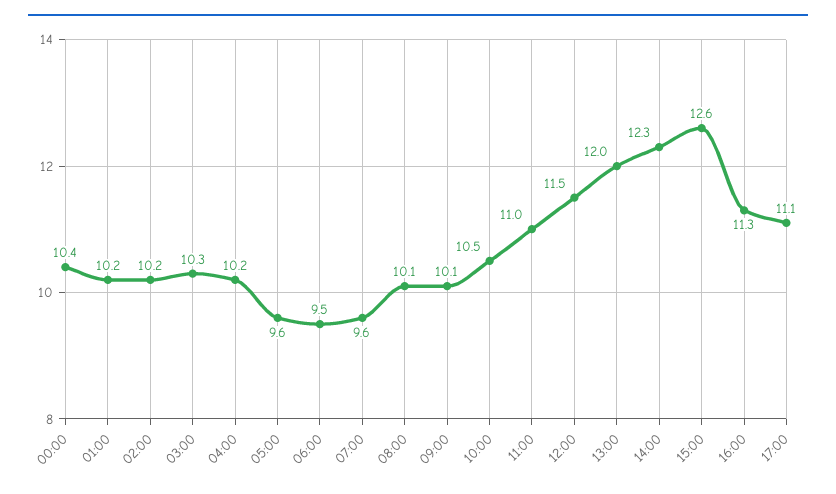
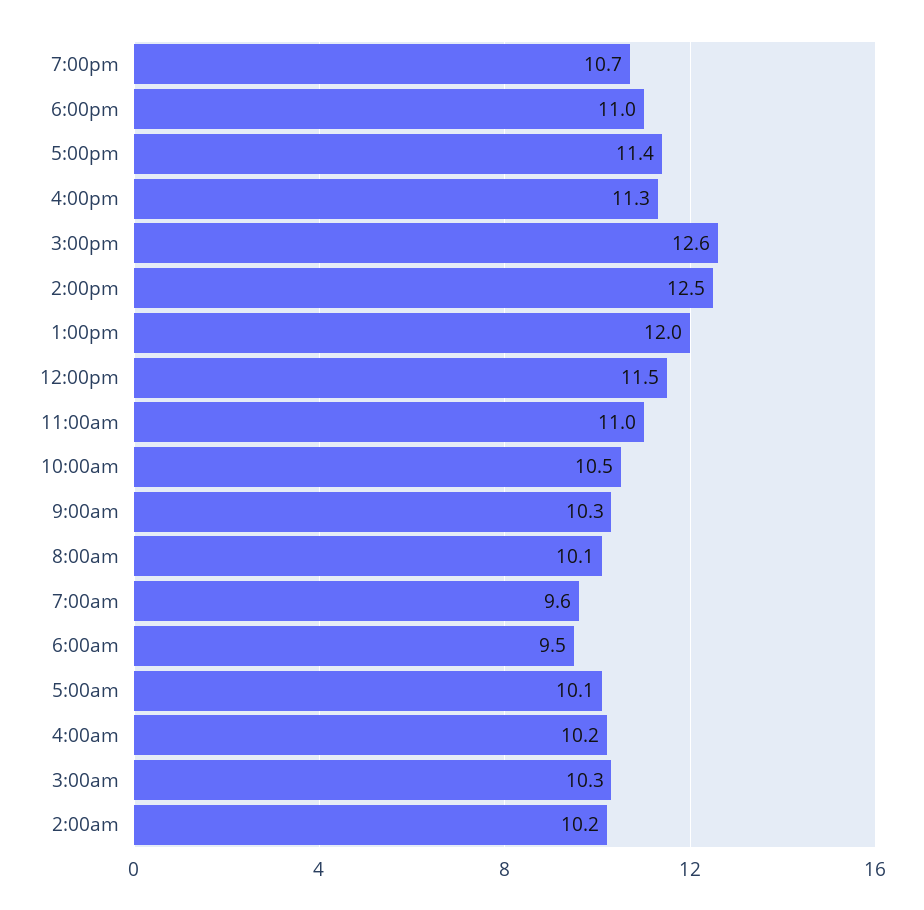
00:00: 10.4 -> none
01:00: 10.2 -> none
05:00: 9.6 -> 10.1
09:00: 10.1 -> 10.3
14:00: 12.3 -> 12.5
17:00: 11.1 -> 11.4
7:00pm: none -> 10.7
6:00pm: none -> 11

